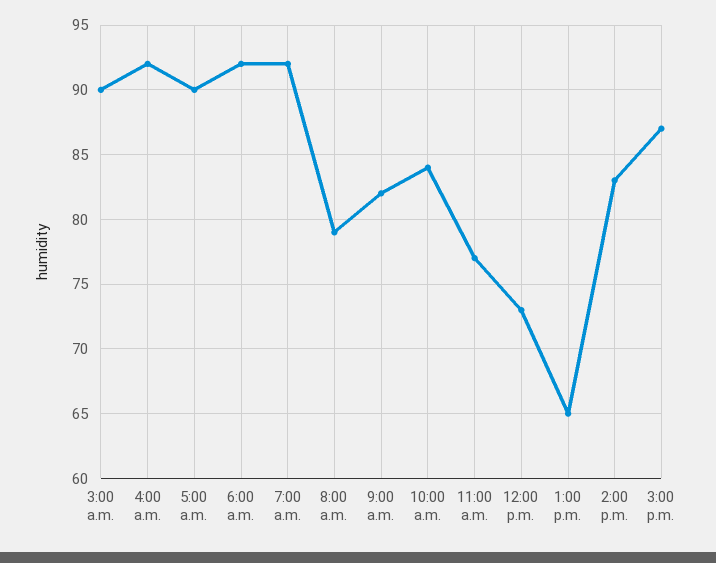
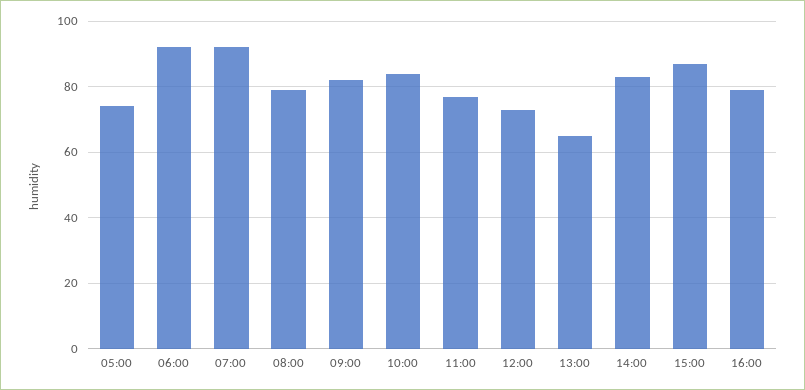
3:00 a.m.: 90 -> none
4:00 a.m.: 92 -> none
5:00 a.m.: 90 -> 75
16:00: none -> 80

